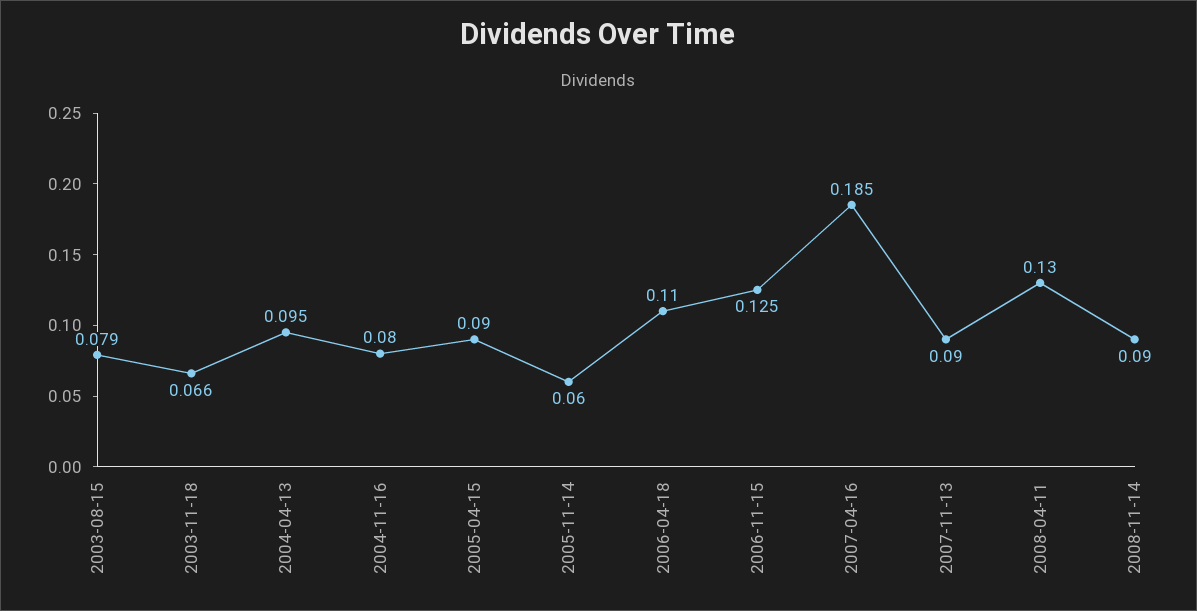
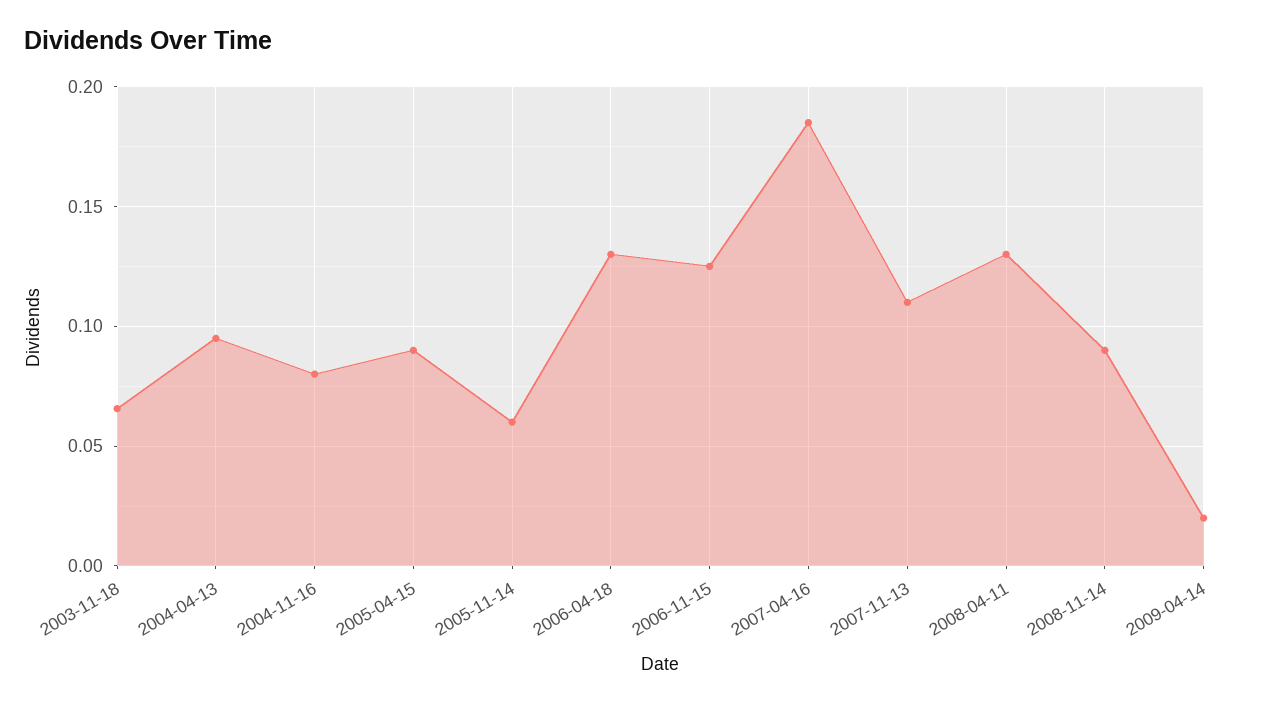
2003-08-15: 0.079 -> none
2006-04-18: 0.11 -> 0.13
2007-11-13: 0.09 -> 0.11
2009-04-14: none -> 0.02

